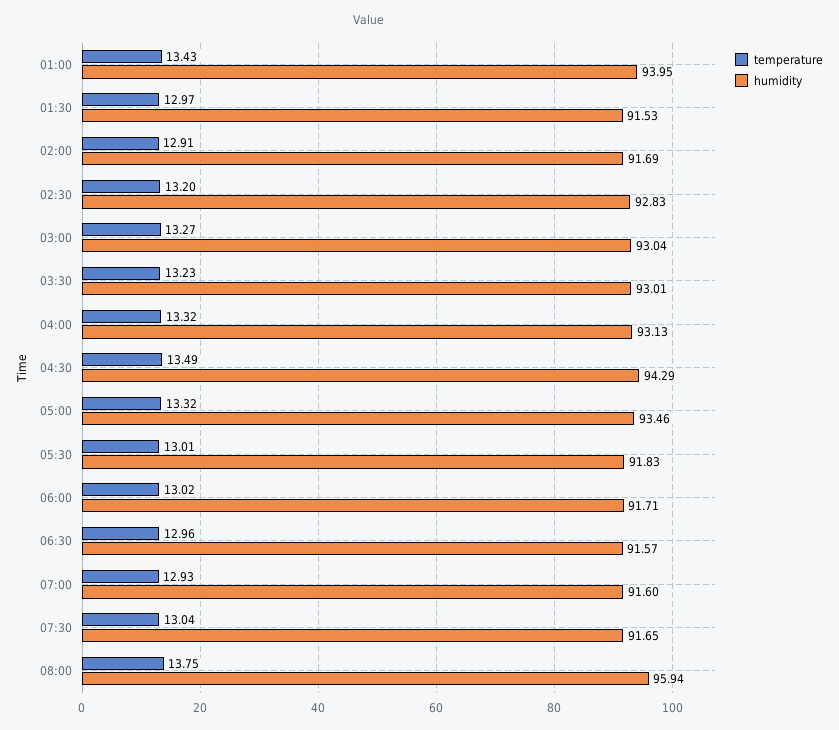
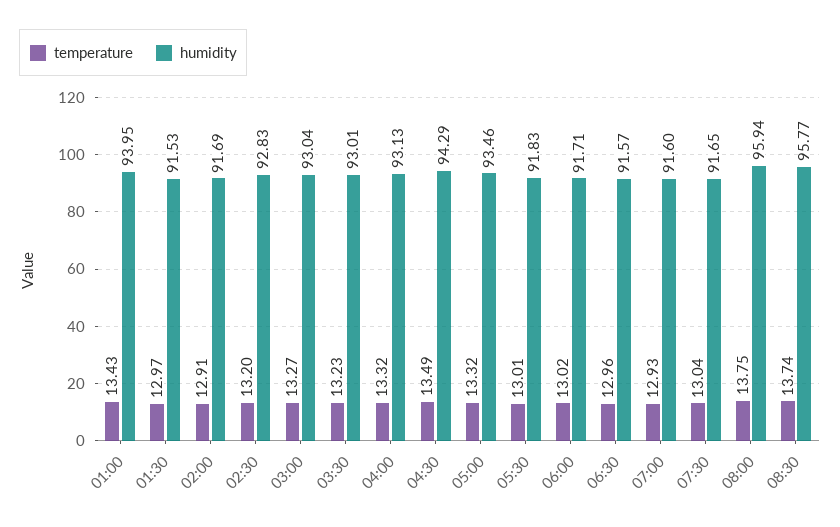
temperature, 08:30: none -> 13.74
humidity, 08:30: none -> 95.77

